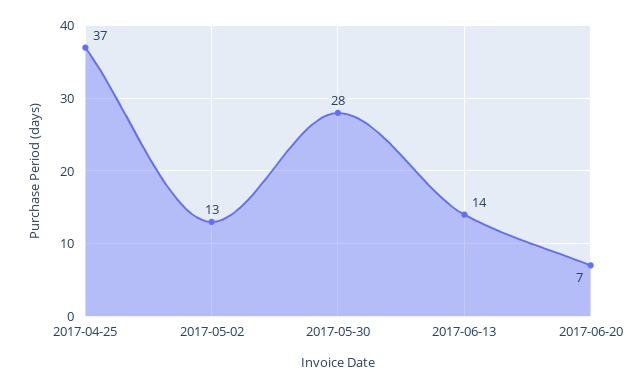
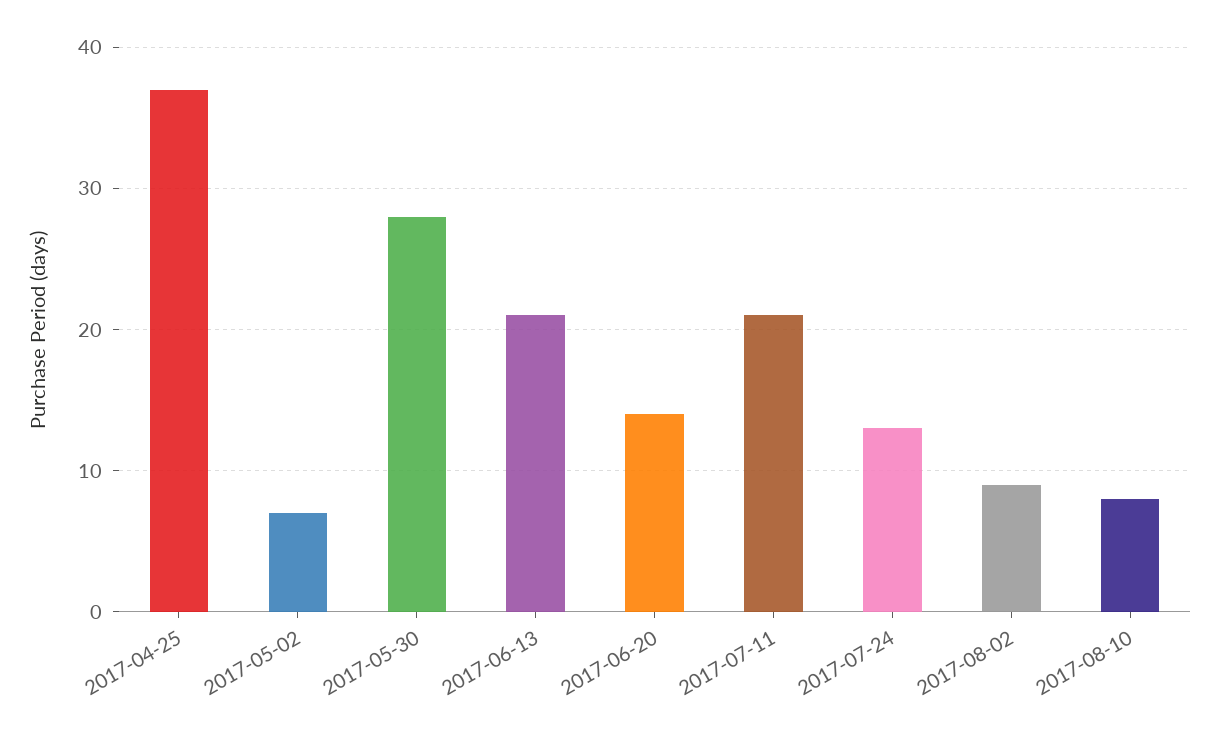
2017-05-02: 13 -> 7
2017-06-13: 14 -> 21
2017-06-20: 7 -> 14
2017-07-11: none -> 21
2017-07-24: none -> 13
2017-08-02: none -> 9
2017-08-10: none -> 8

